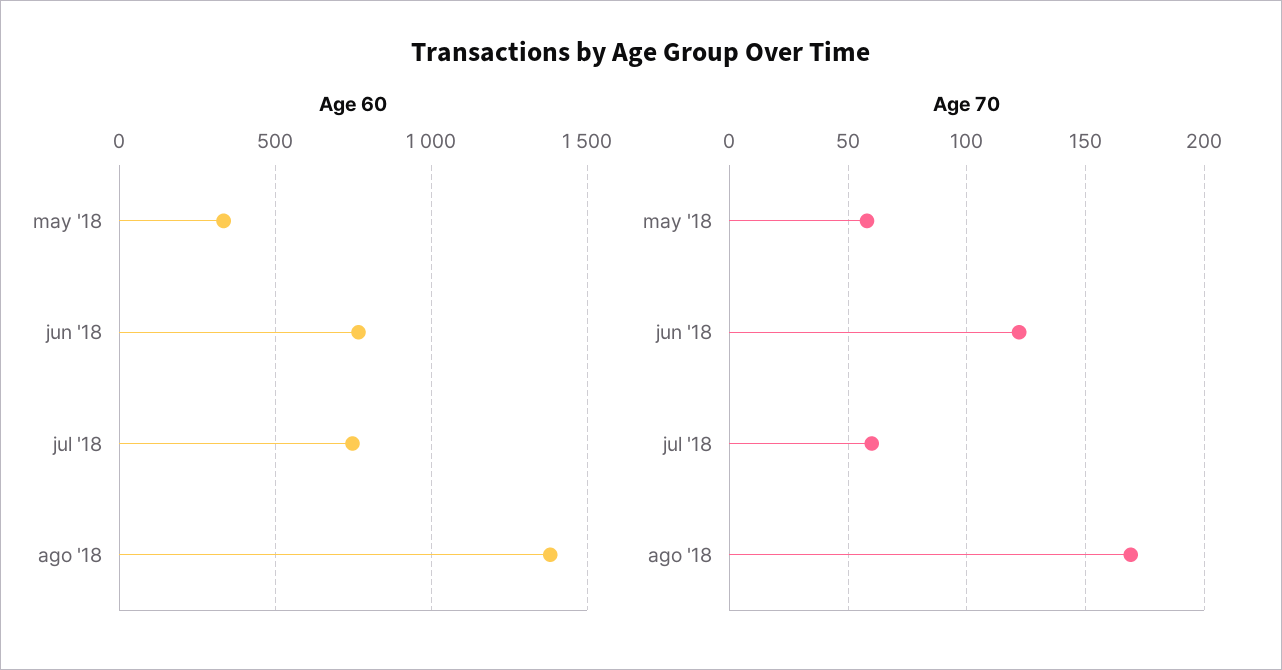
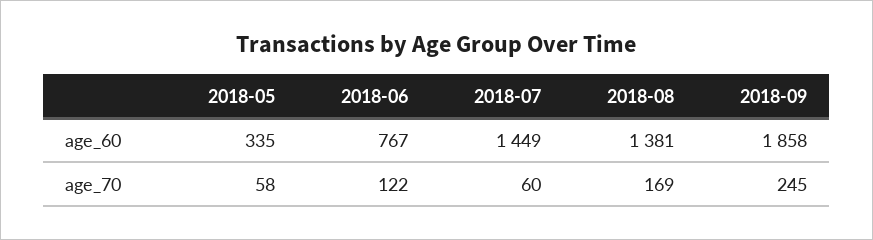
Age 60, jul '18: 750 -> 1449
Age 60, 2018-09: none -> 1858
Age 70, 2018-09: none -> 245

